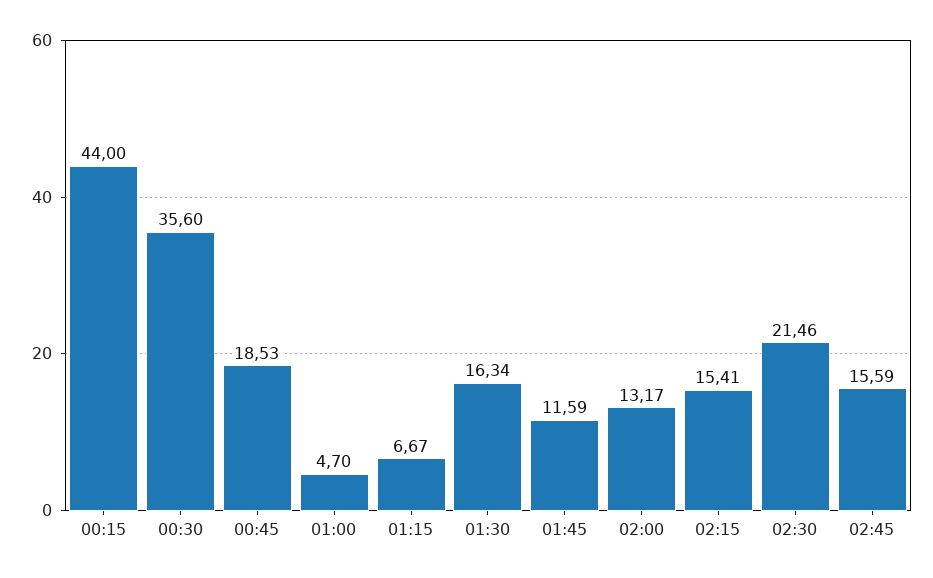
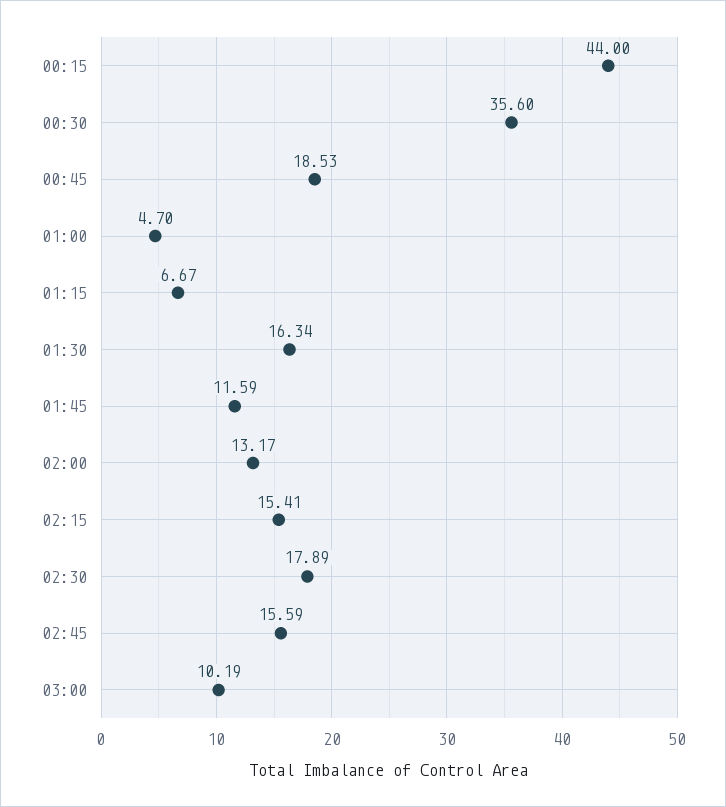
02:30: 21.46 -> 17.89
03:00: none -> 10.19

